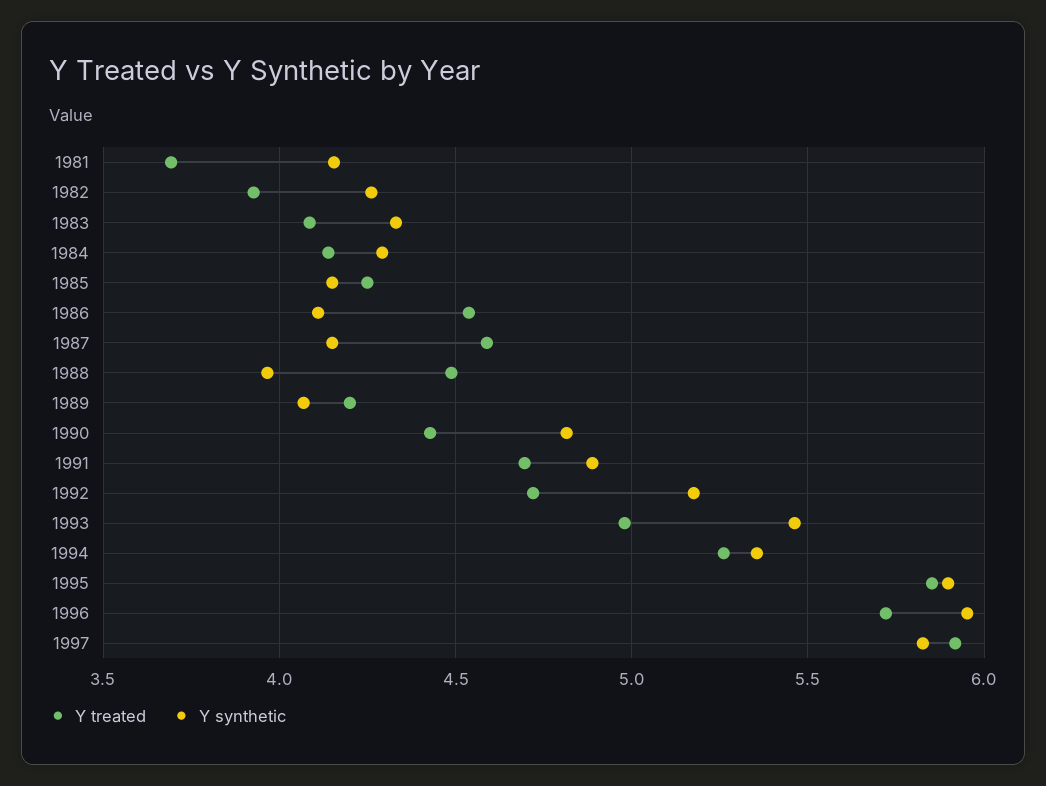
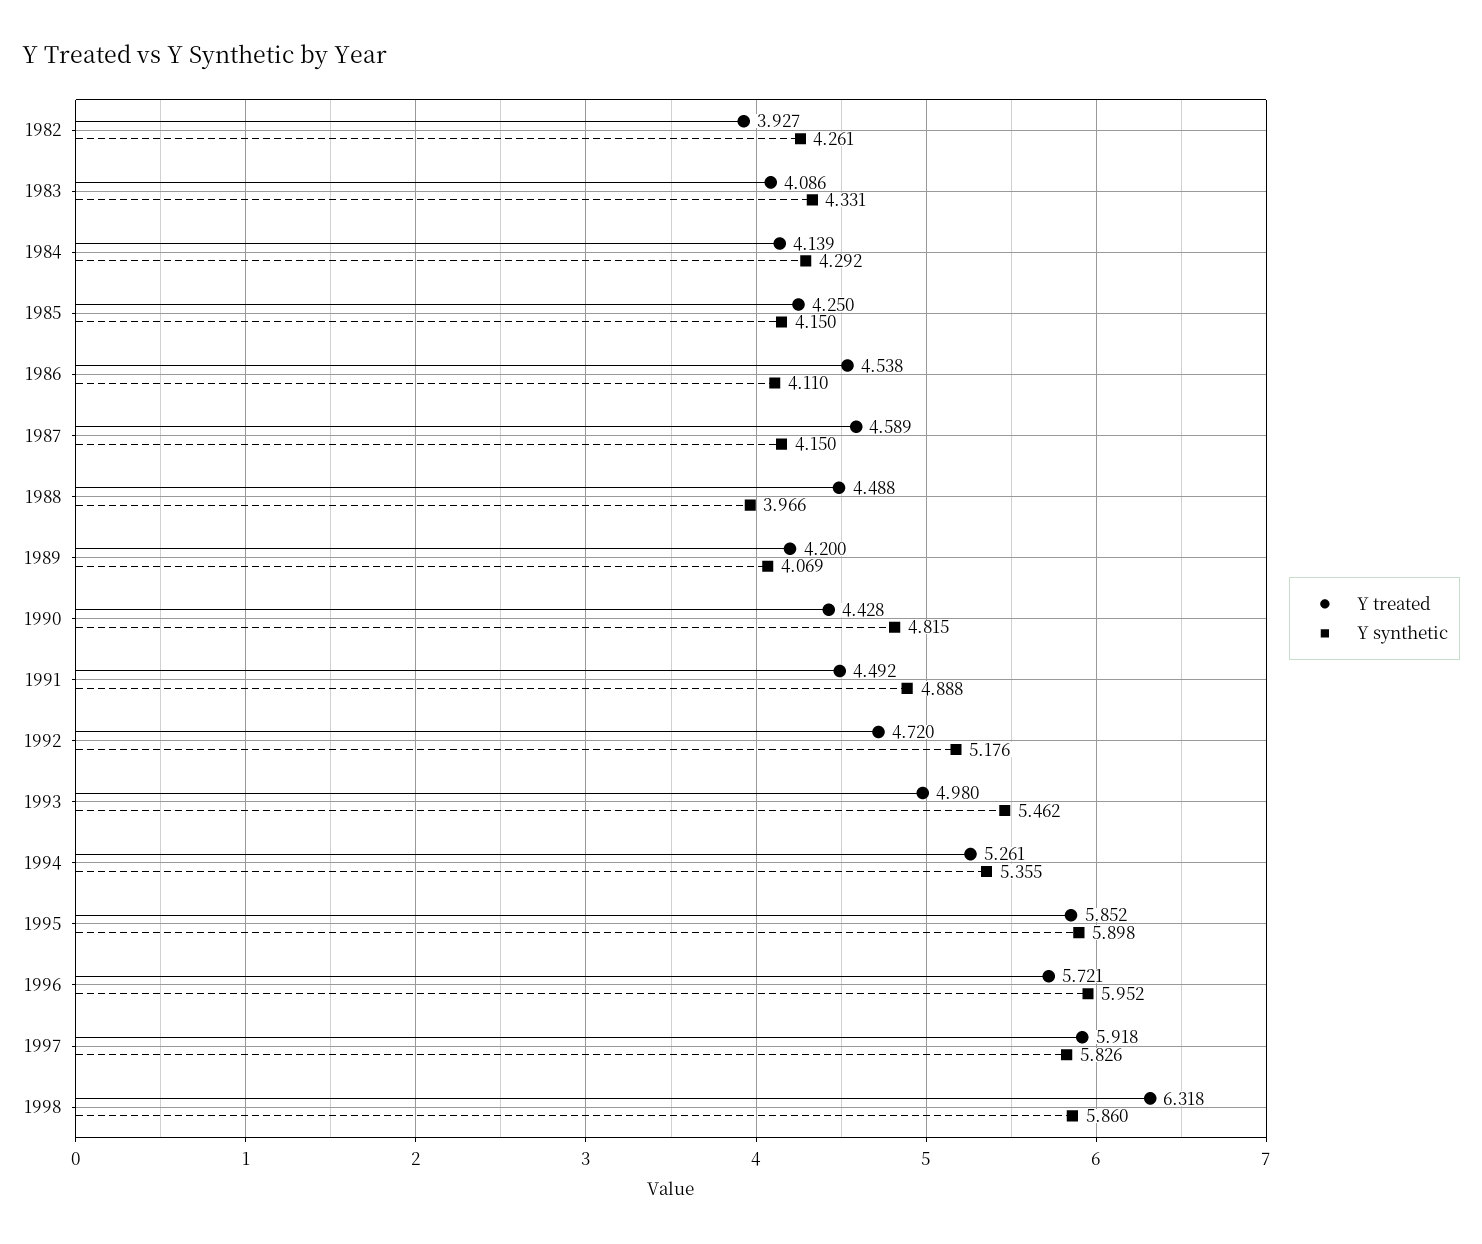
Y treated, 1981: 3.7 -> none
Y synthetic, 1981: 4.15 -> none
Y treated, 1991: 4.7 -> 4.492
Y treated, 1998: none -> 6.318
Y synthetic, 1998: none -> 5.86

